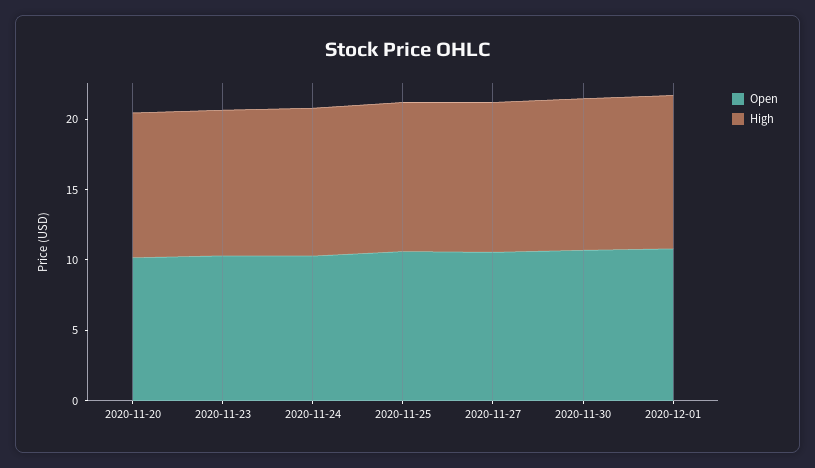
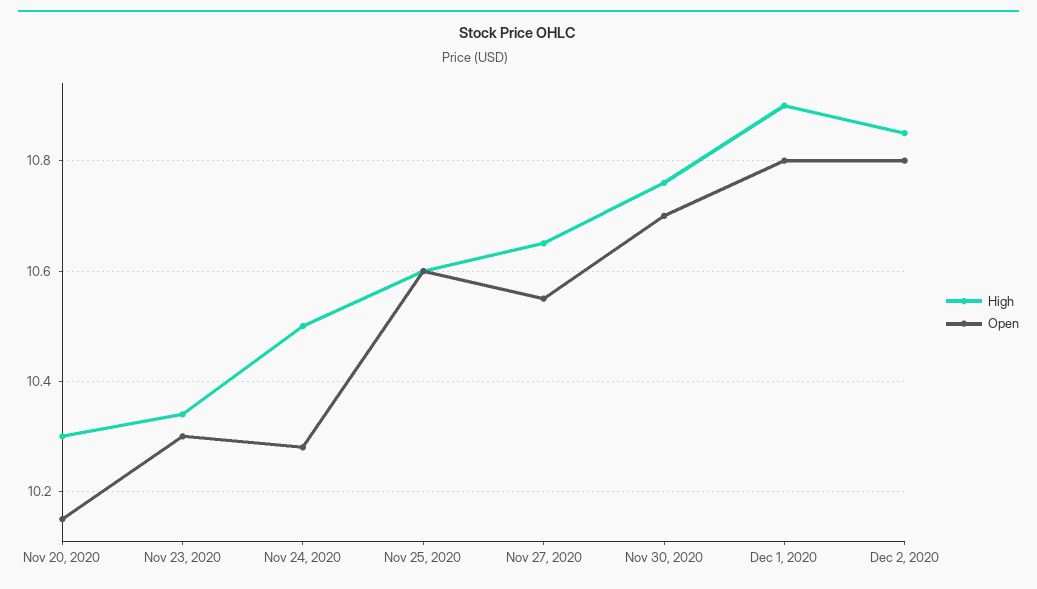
High, Dec 2, 2020: none -> 10.85
Open, Dec 2, 2020: none -> 10.8

